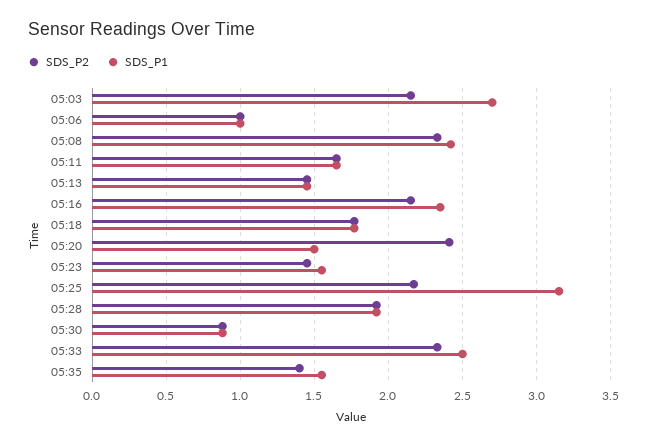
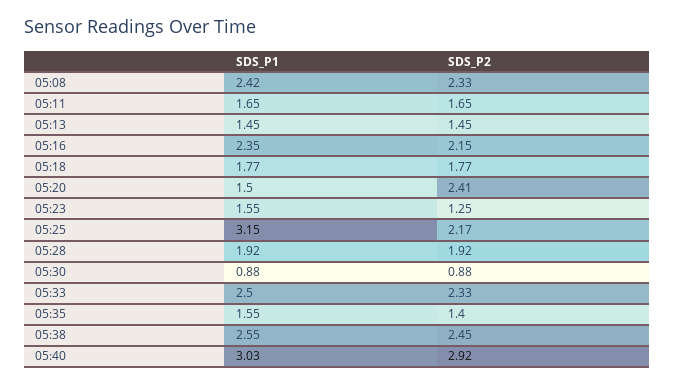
SDS_P2, 05:03: 2.15 -> none
SDS_P1, 05:03: 2.7 -> none
SDS_P2, 05:06: 1 -> none
SDS_P1, 05:06: 1 -> none
SDS_P2, 05:23: 1.45 -> 1.25
SDS_P1, 05:38: none -> 2.55
SDS_P2, 05:38: none -> 2.45
SDS_P1, 05:40: none -> 3.03
SDS_P2, 05:40: none -> 2.92

